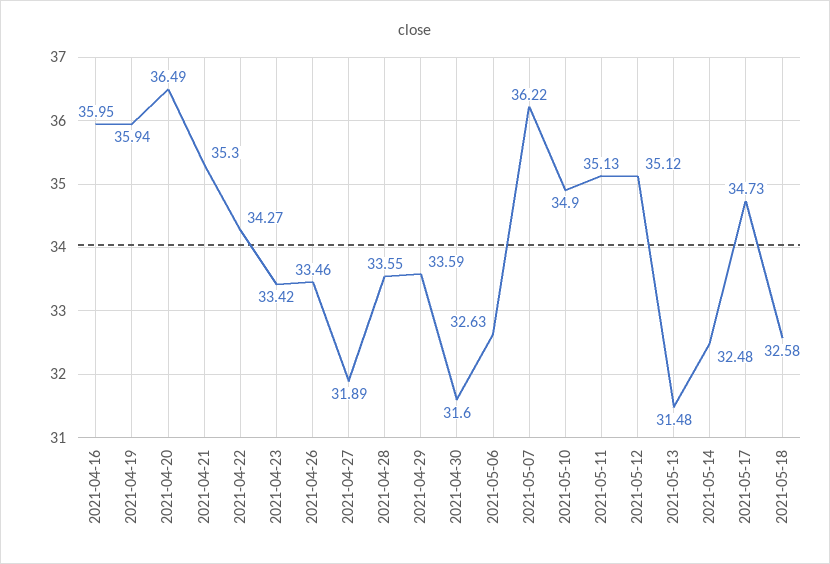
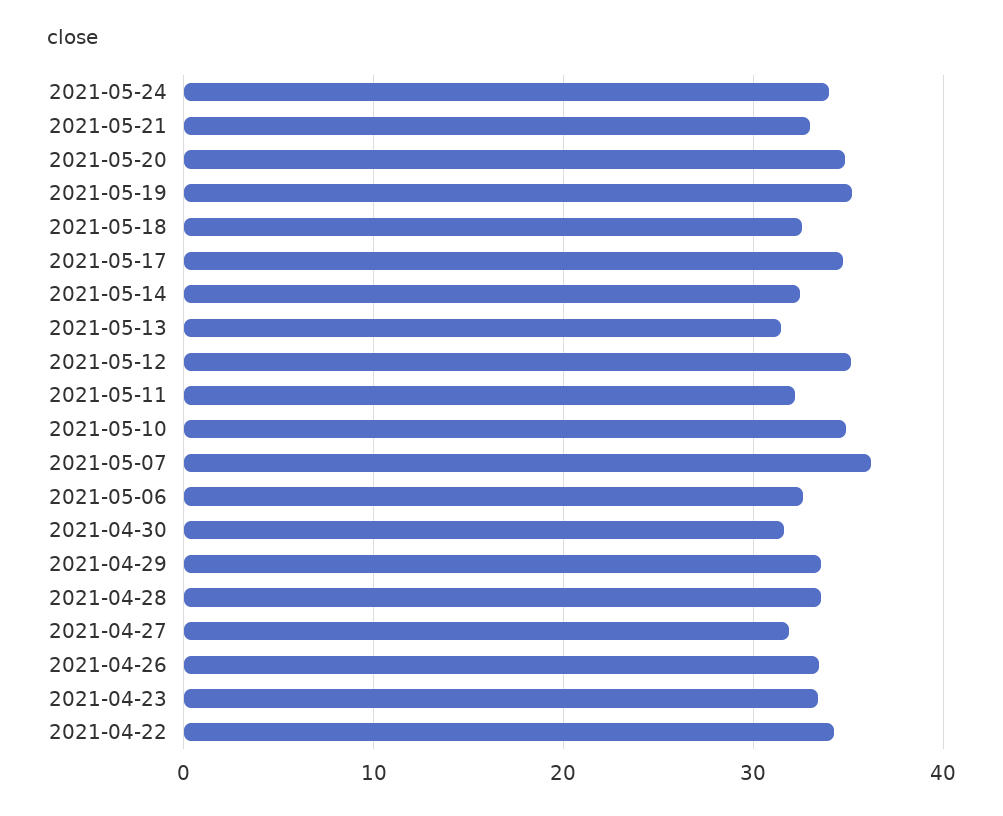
2021-04-16: 35.95 -> none
2021-04-19: 35.94 -> none
2021-04-20: 36.49 -> none
2021-04-21: 35.3 -> none
2021-05-11: 35.13 -> 32
2021-05-24: none -> 34
2021-05-21: none -> 33
2021-05-20: none -> 35
2021-05-19: none -> 35

